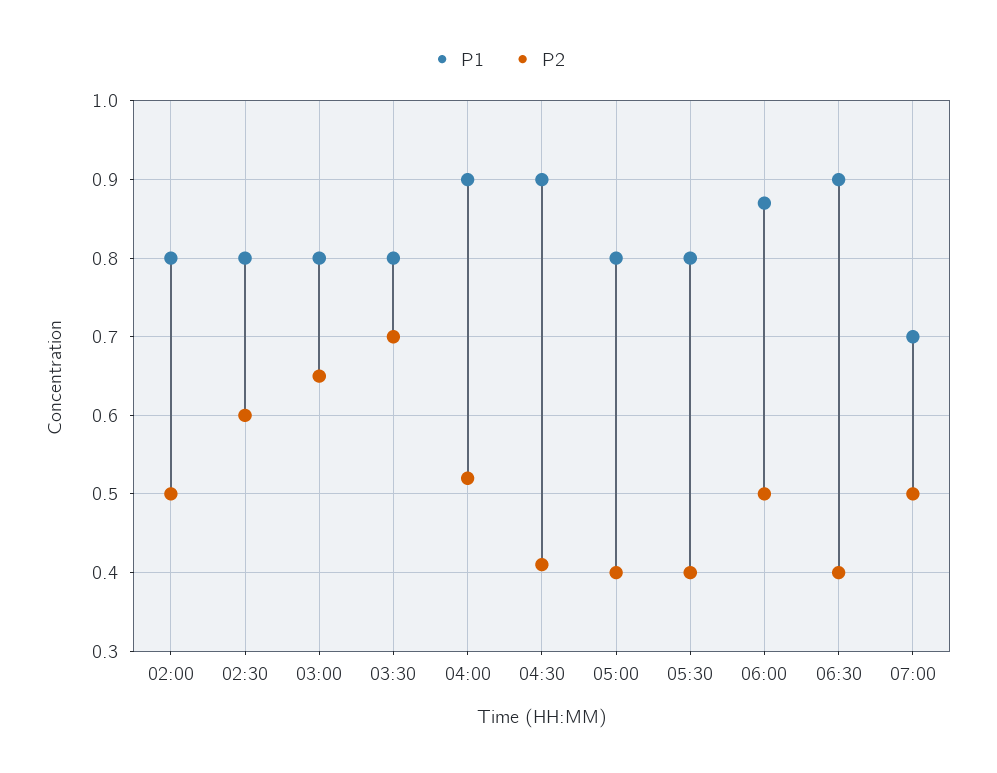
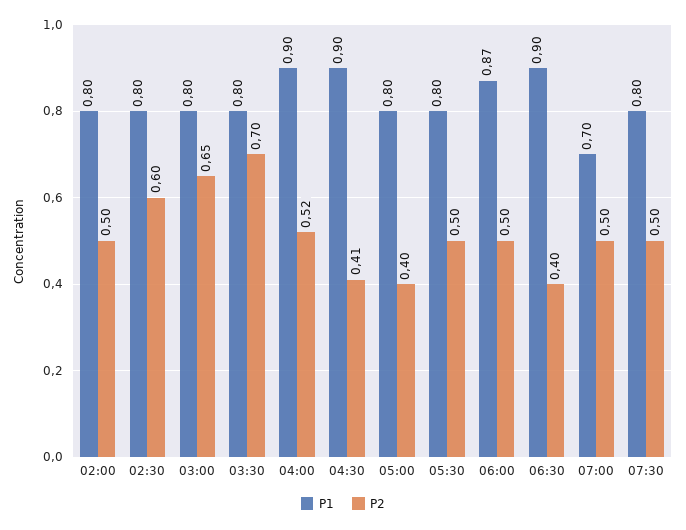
P2, 05:30: 0.4 -> 0.5
P1, 07:30: none -> 0.8
P2, 07:30: none -> 0.5

